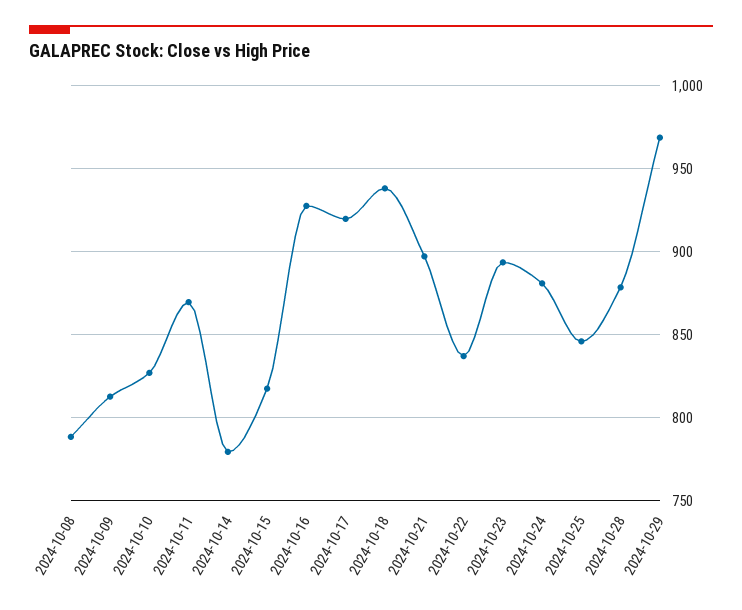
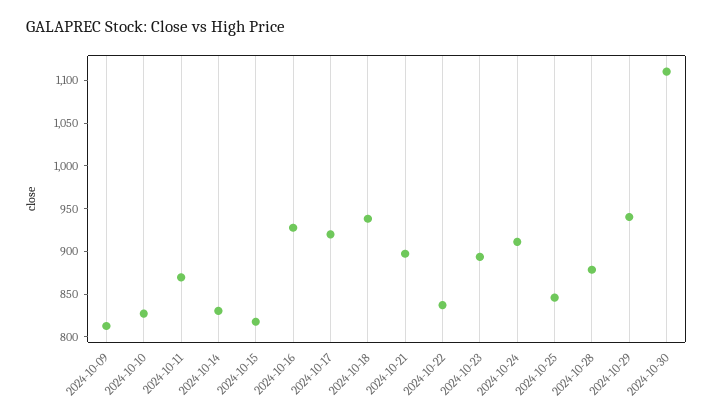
2024-10-08: 790 -> none
2024-10-14: 780 -> 830
2024-10-24: 880 -> 910
2024-10-29: 970 -> 940
2024-10-30: none -> 1110

